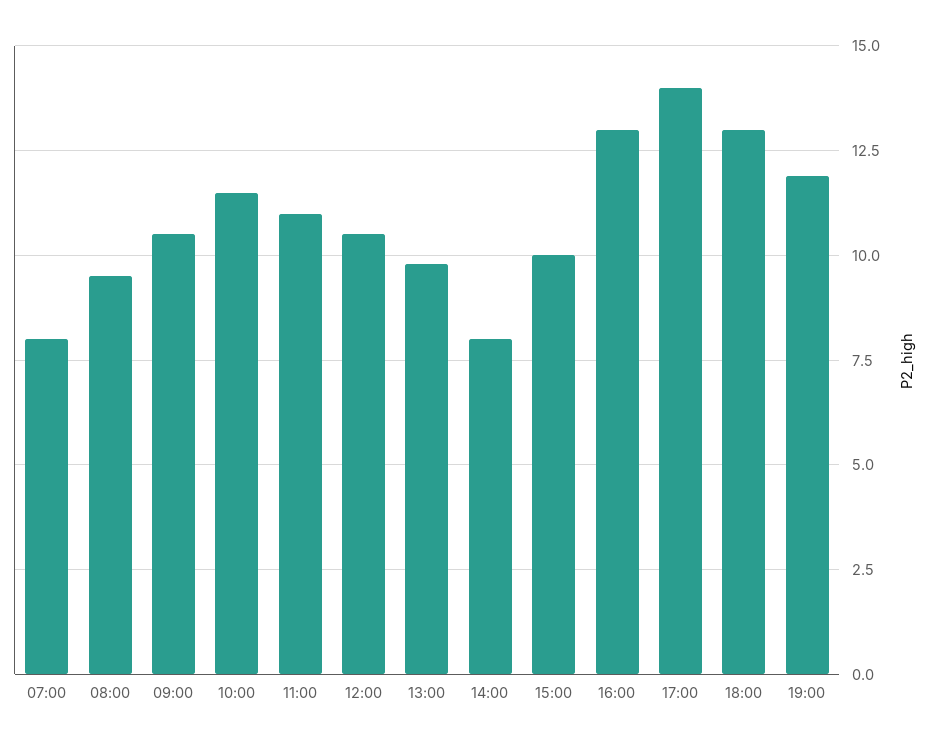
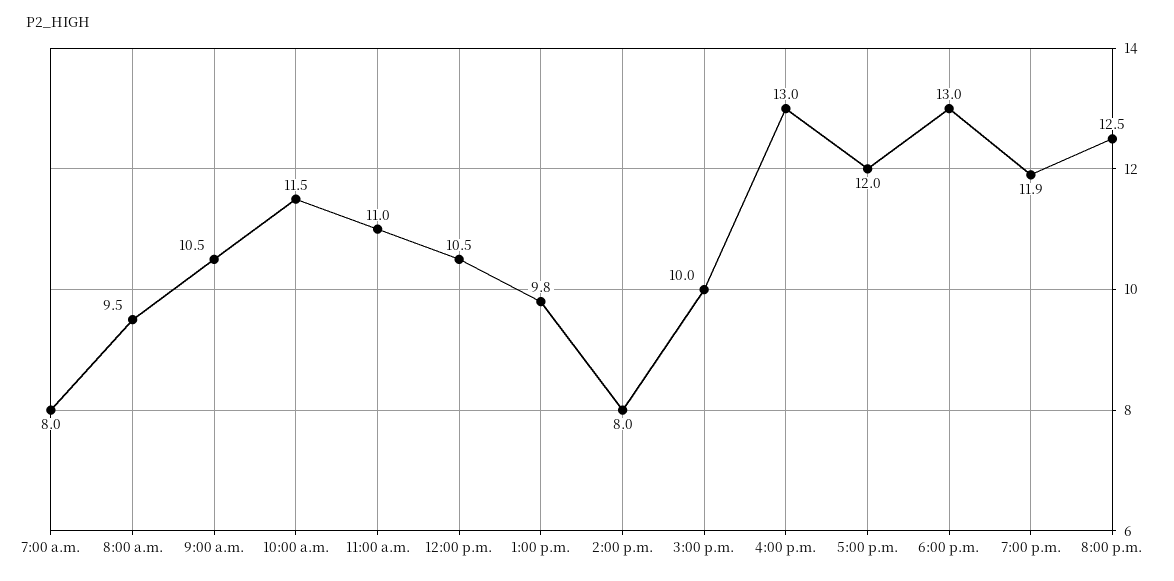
17:00: 14 -> 12
8:00 p.m.: none -> 12.5

